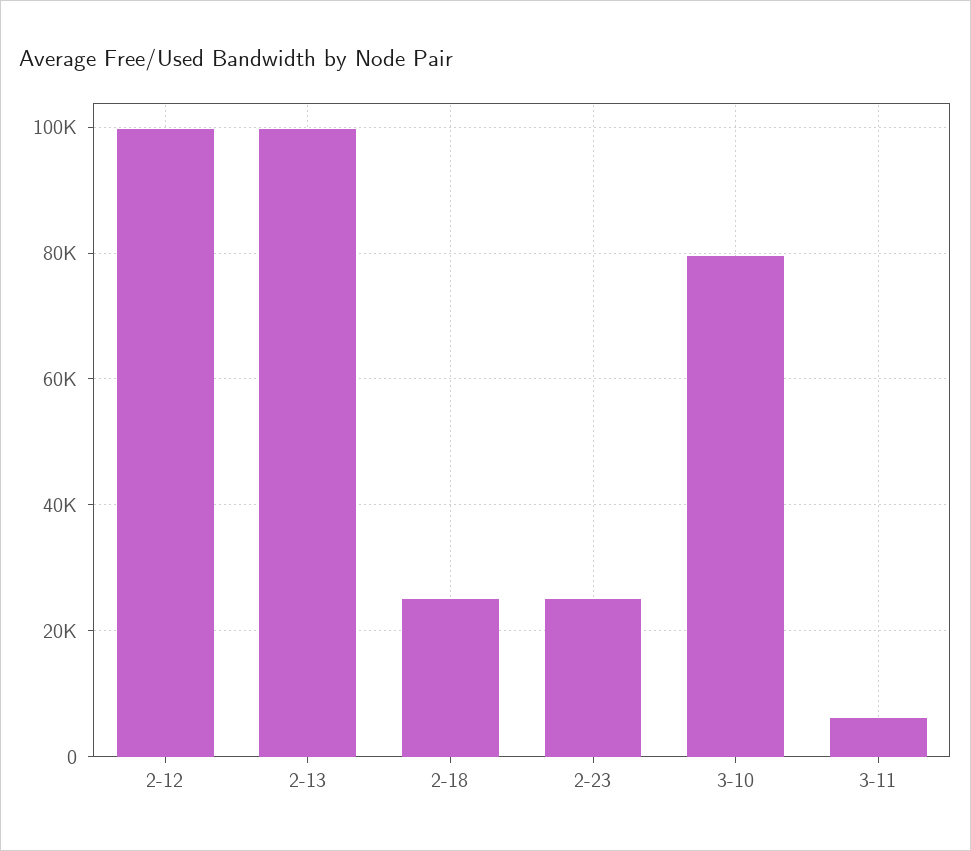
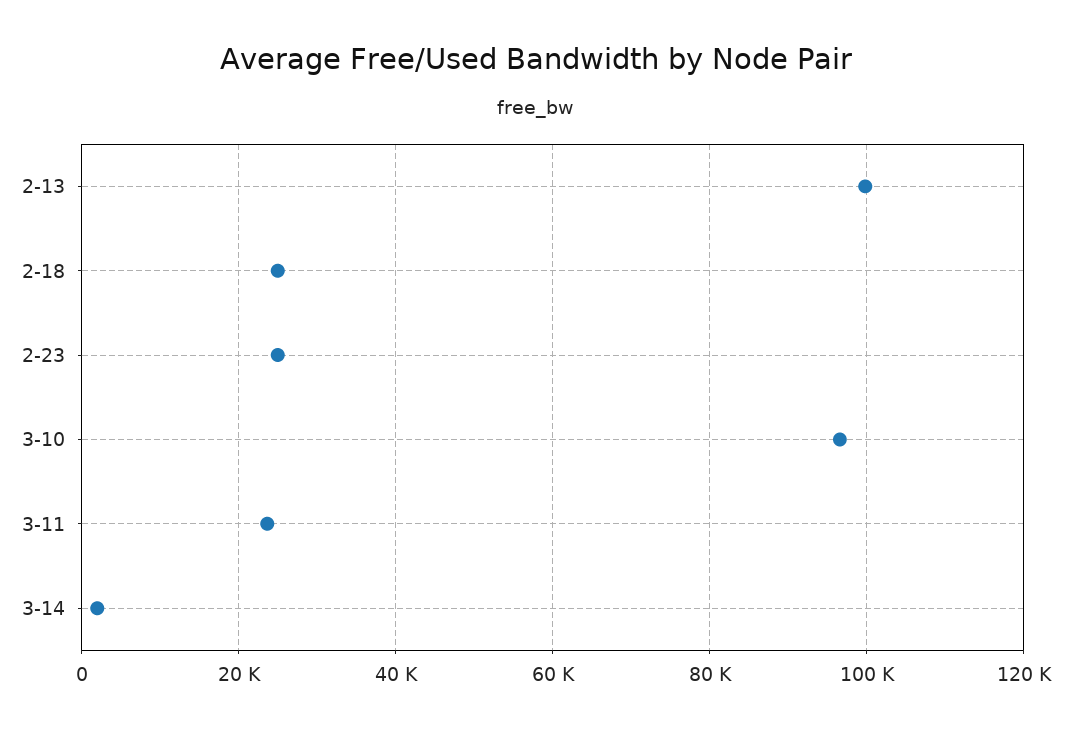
2-12: 100000 -> none
3-10: 80000 -> 96000
3-11: 6000 -> 24000
3-14: none -> 2000

